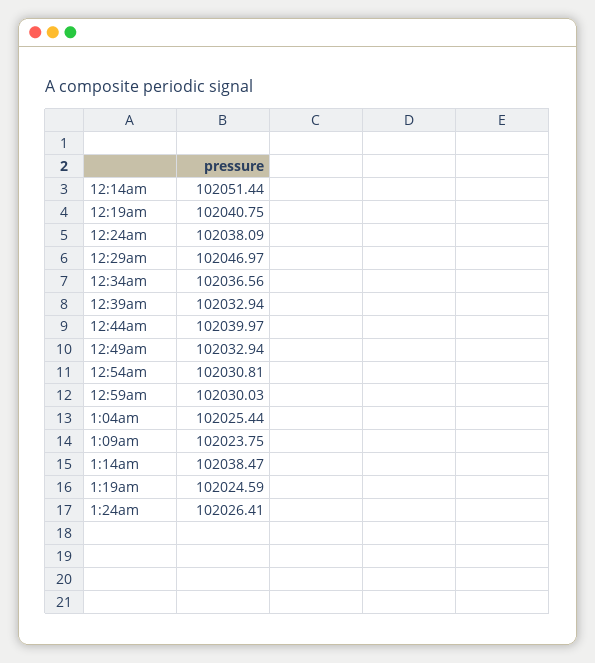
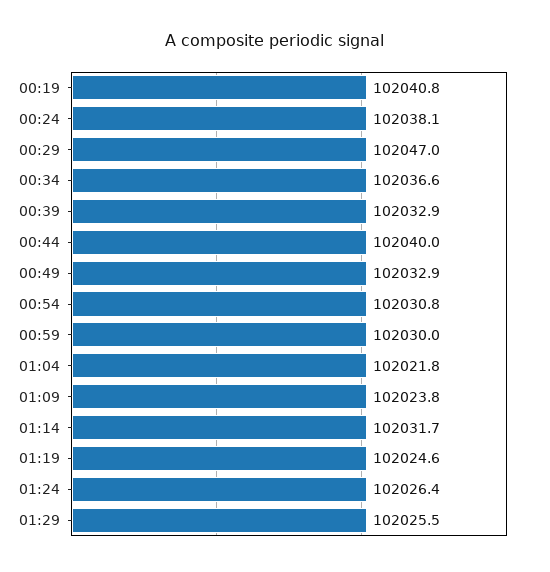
12:14am: 102051.44 -> none
1:04am: 102025.44 -> 102021.8
1:14am: 102038.47 -> 102031.7
01:29: none -> 102025.5

